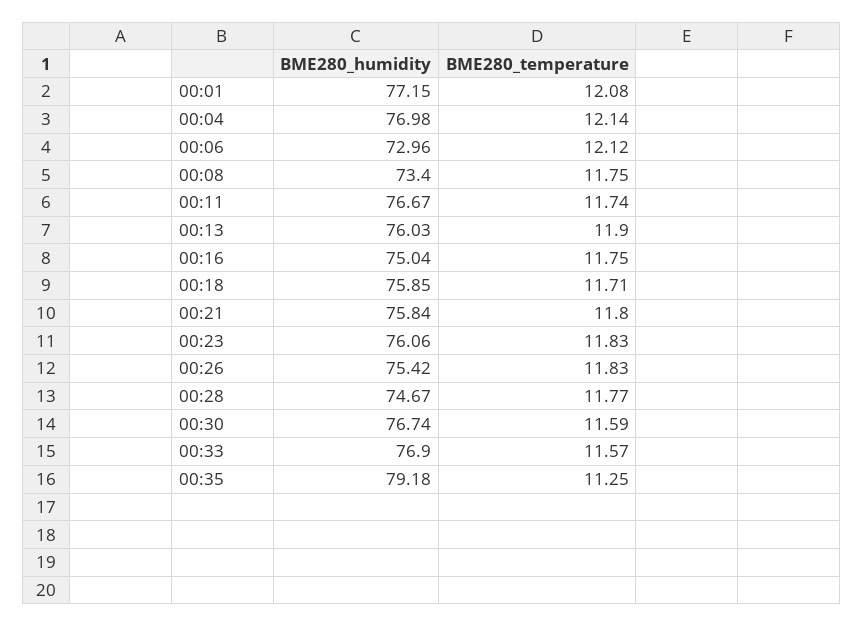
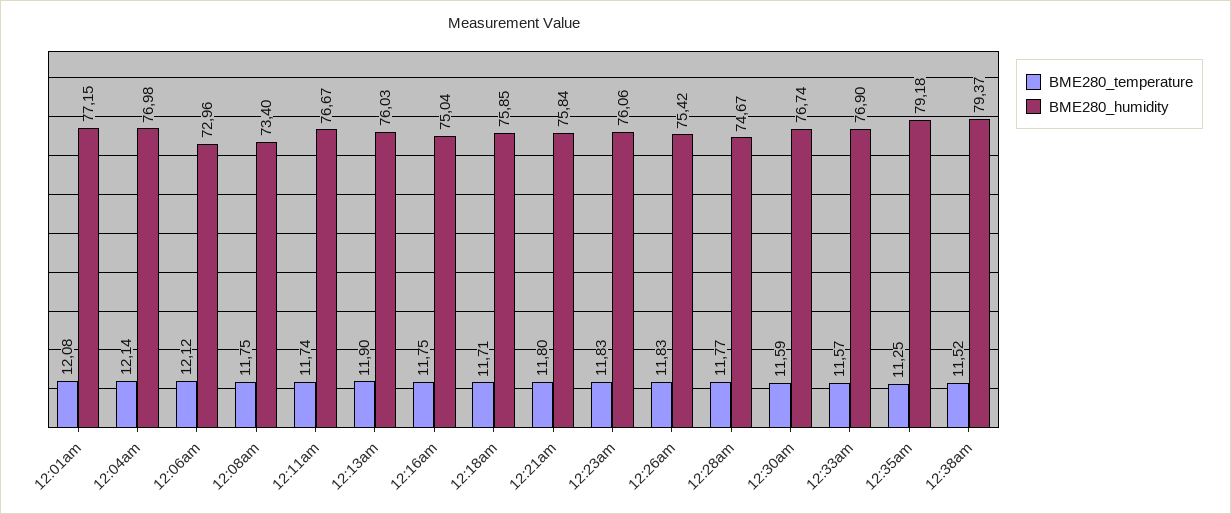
BME280_temperature, 12:38am: none -> 11.52
BME280_humidity, 12:38am: none -> 79.37

